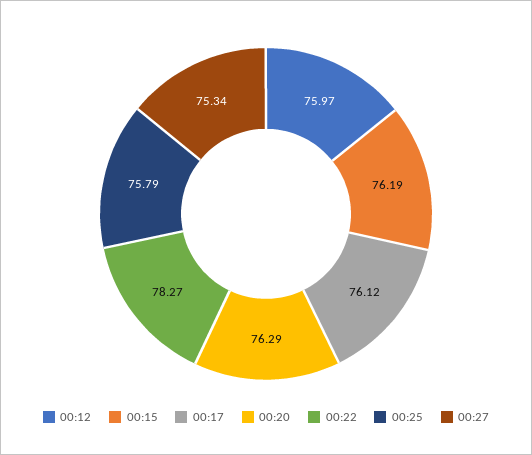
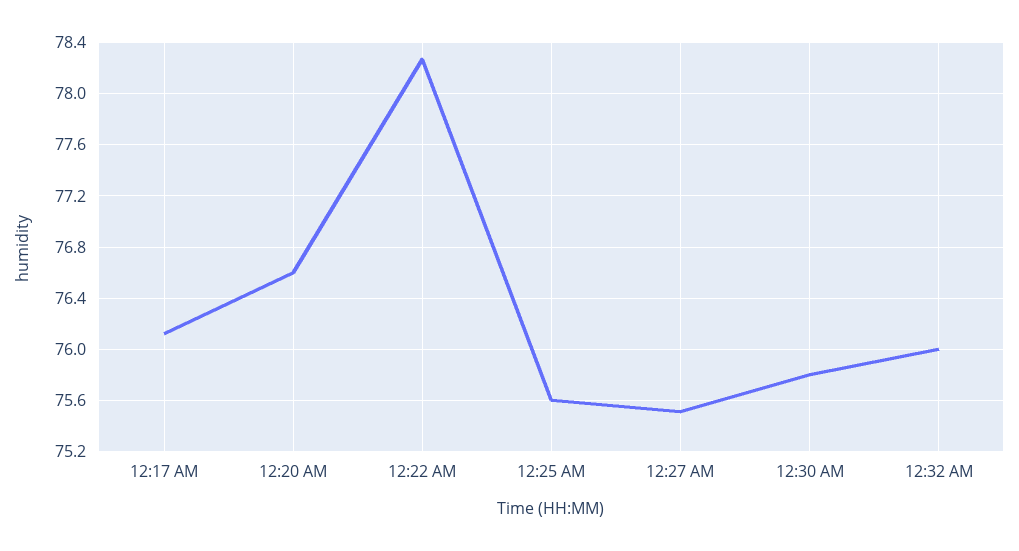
00:12: 75.97 -> none
00:15: 76.19 -> none
00:20: 76.29 -> 76.6
00:25: 75.79 -> 75.6
00:27: 75.34 -> 75.5
12:30 AM: none -> 75.8
12:32 AM: none -> 76

